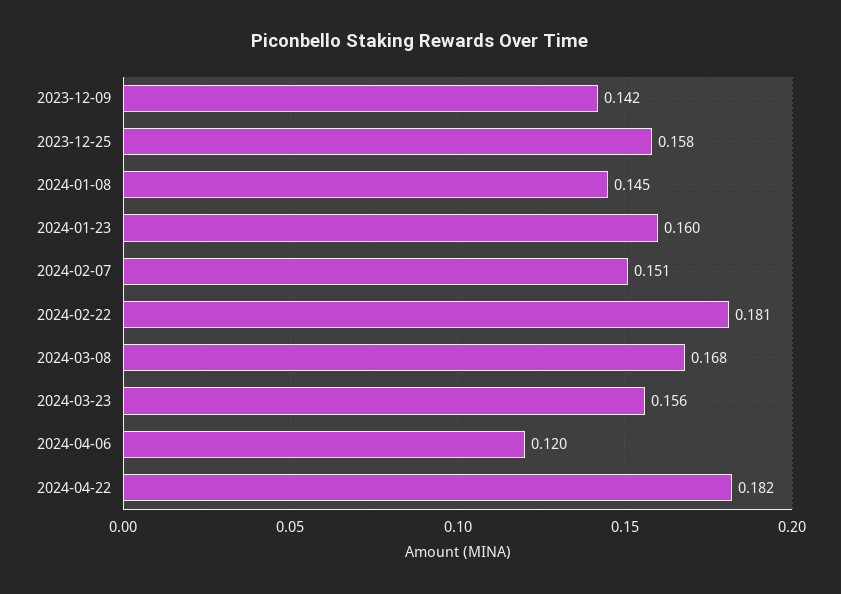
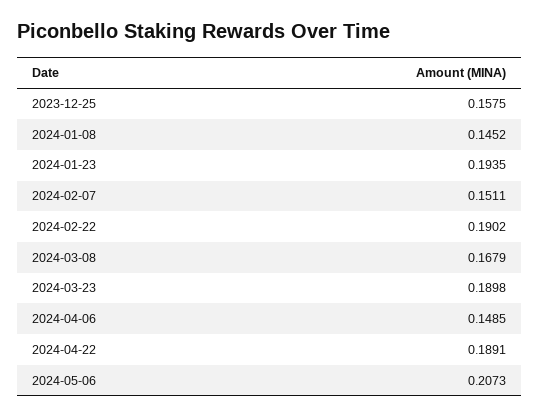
2023-12-09: 0.142 -> none
2024-01-23: 0.16 -> 0.1935
2024-02-22: 0.181 -> 0.1902
2024-03-23: 0.156 -> 0.1898
2024-04-06: 0.12 -> 0.1485
2024-04-22: 0.182 -> 0.1891
2024-05-06: none -> 0.2073

